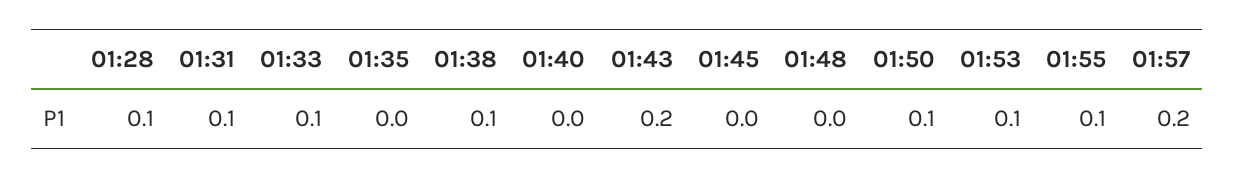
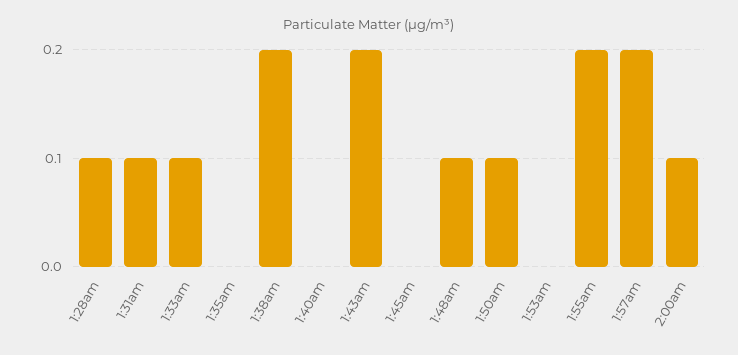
01:38: 0.1 -> 0.2
01:48: 0 -> 0.1
01:53: 0.1 -> 0
01:55: 0.1 -> 0.2
2:00am: none -> 0.1

